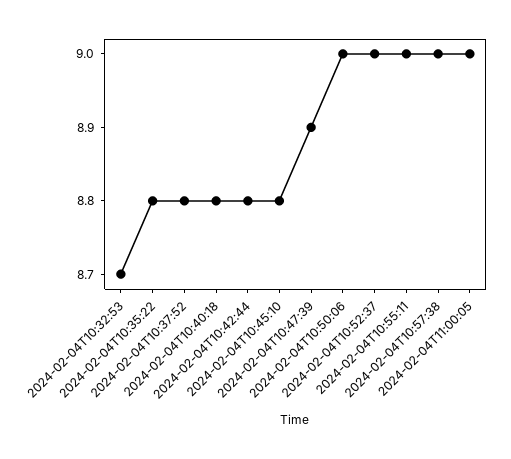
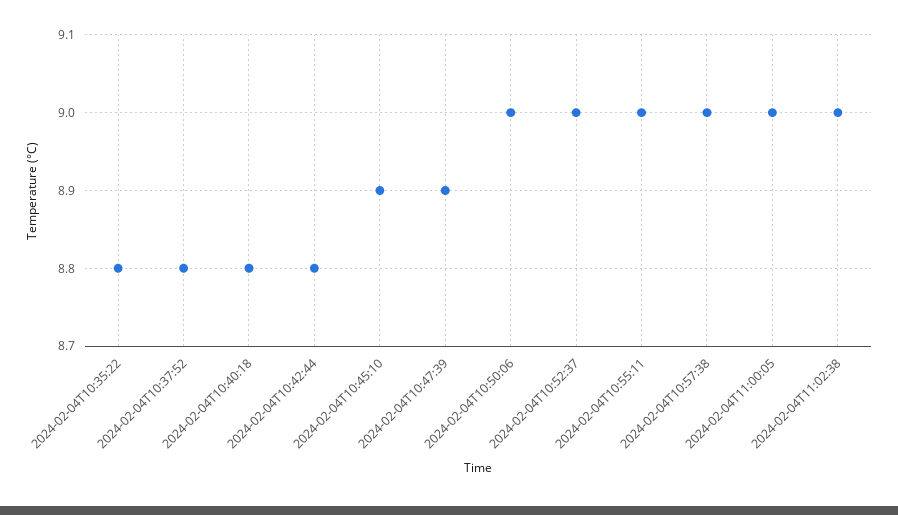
2024-02-04T10:32:53: 8.7 -> none
2024-02-04T10:45:10: 8.8 -> 8.9
2024-02-04T11:02:38: none -> 9

